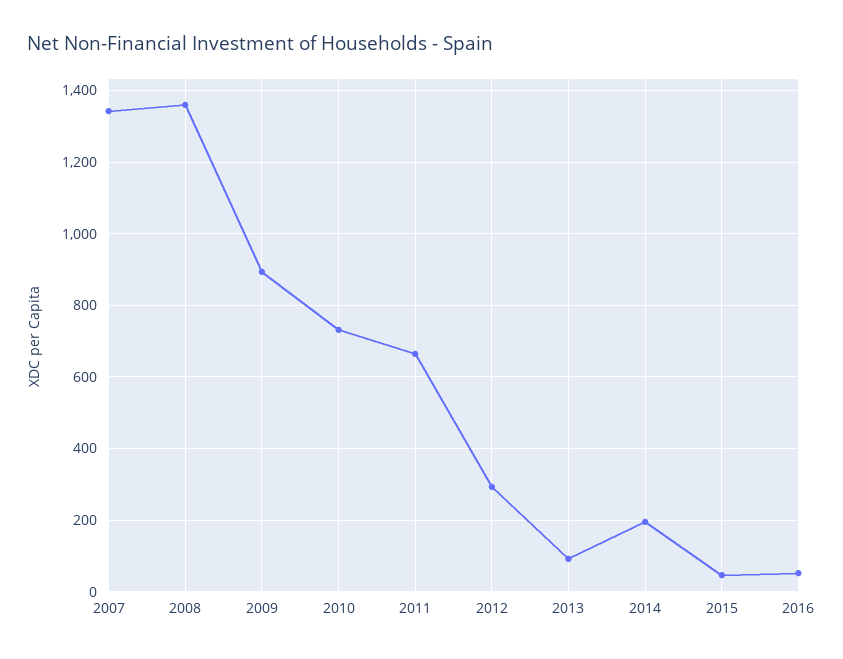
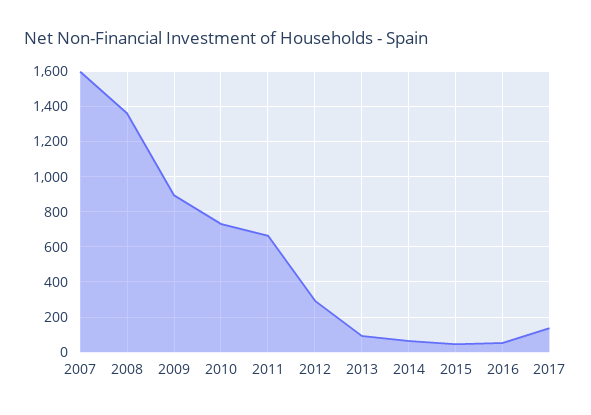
2007: 1340 -> 1600
2014: 200 -> 50
2017: none -> 150

